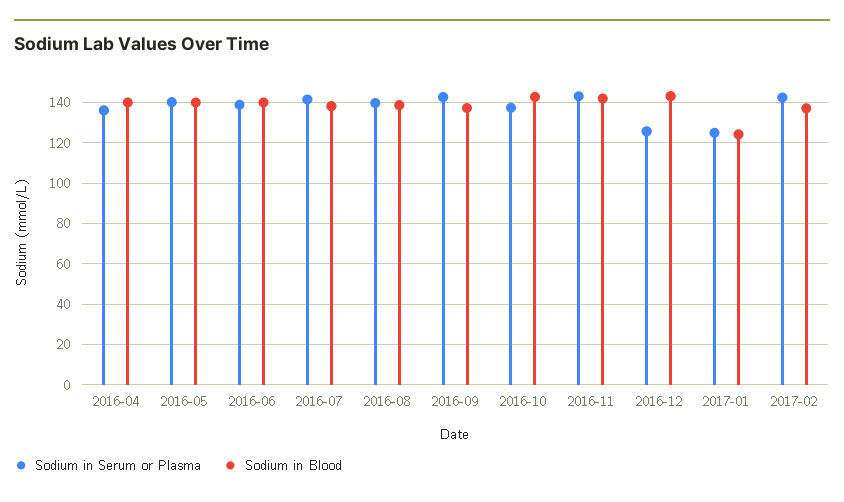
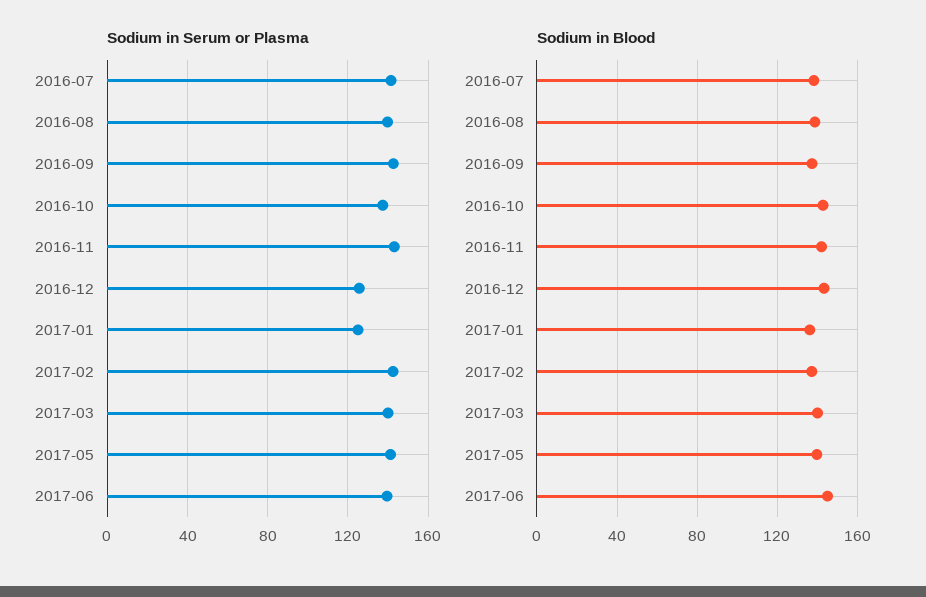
Sodium in Serum or Plasma, 2016-04: 135 -> none
Sodium in Blood, 2016-04: 140 -> none
Sodium in Serum or Plasma, 2016-05: 140 -> none
Sodium in Blood, 2016-05: 140 -> none
Sodium in Serum or Plasma, 2016-06: 140 -> none
Sodium in Blood, 2016-06: 140 -> none
Sodium in Blood, 2017-01: 125 -> 135
Sodium in Serum or Plasma, 2017-03: none -> 140
Sodium in Serum or Plasma, 2017-05: none -> 140
Sodium in Serum or Plasma, 2017-06: none -> 140
Sodium in Blood, 2017-03: none -> 140
Sodium in Blood, 2017-05: none -> 140
Sodium in Blood, 2017-06: none -> 145

